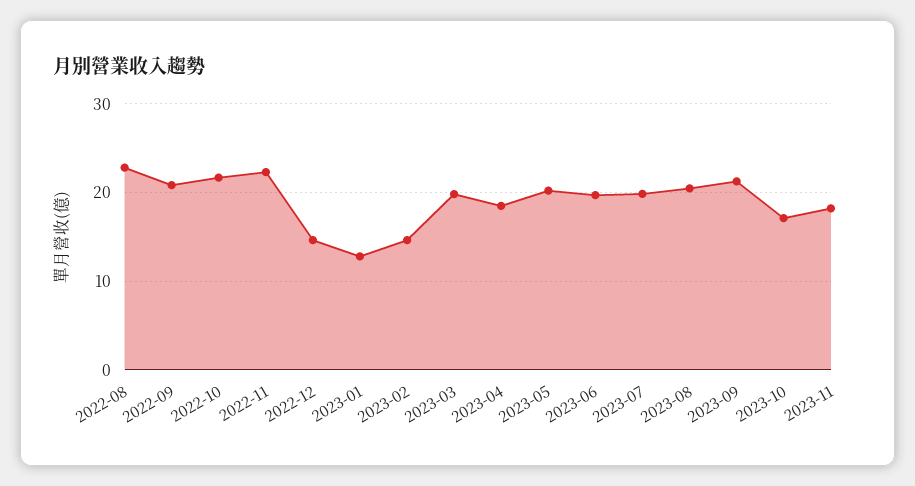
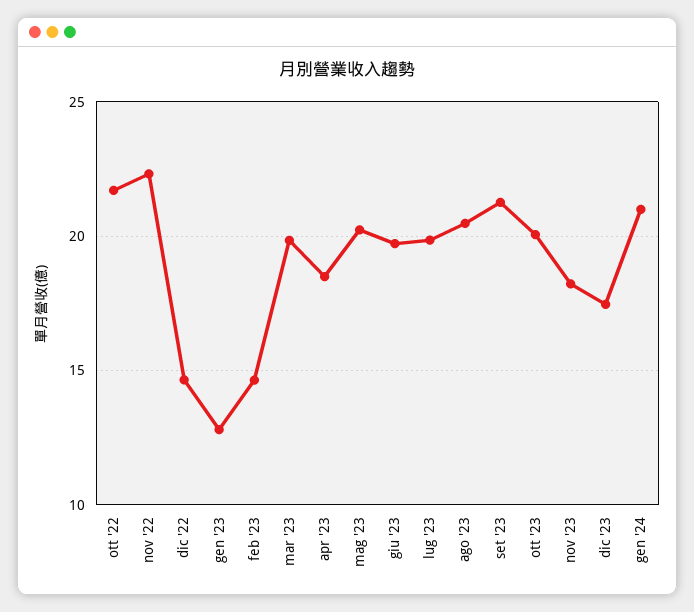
2022-08: 23 -> none
2022-09: 21 -> none
2023-10: 17 -> 20
dic '23: none -> 17.5
gen '24: none -> 21

